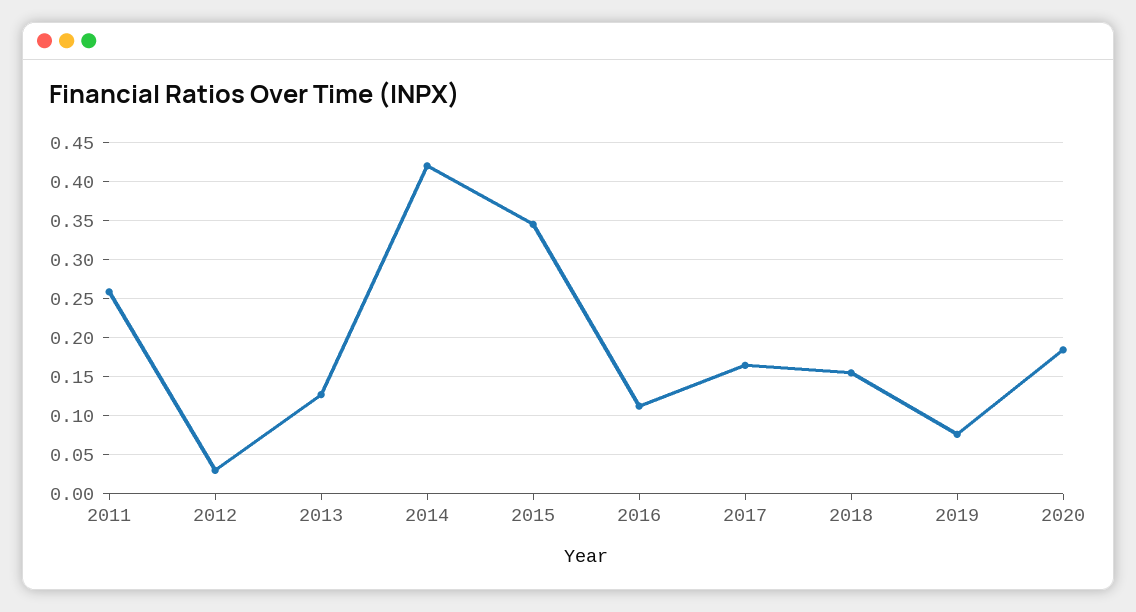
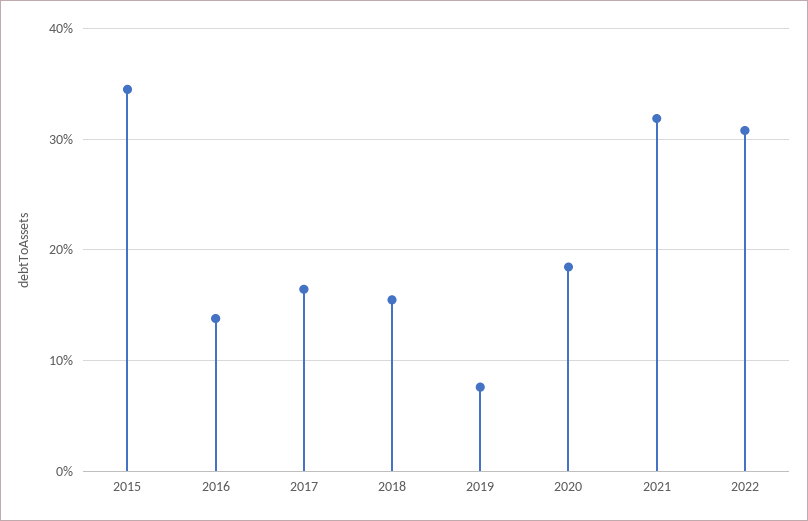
2011: 0.26 -> none
2012: 0.03 -> none
2013: 0.13 -> none
2014: 0.42 -> none
2016: 0.11 -> 0.14
2021: none -> 0.32
2022: none -> 0.31

